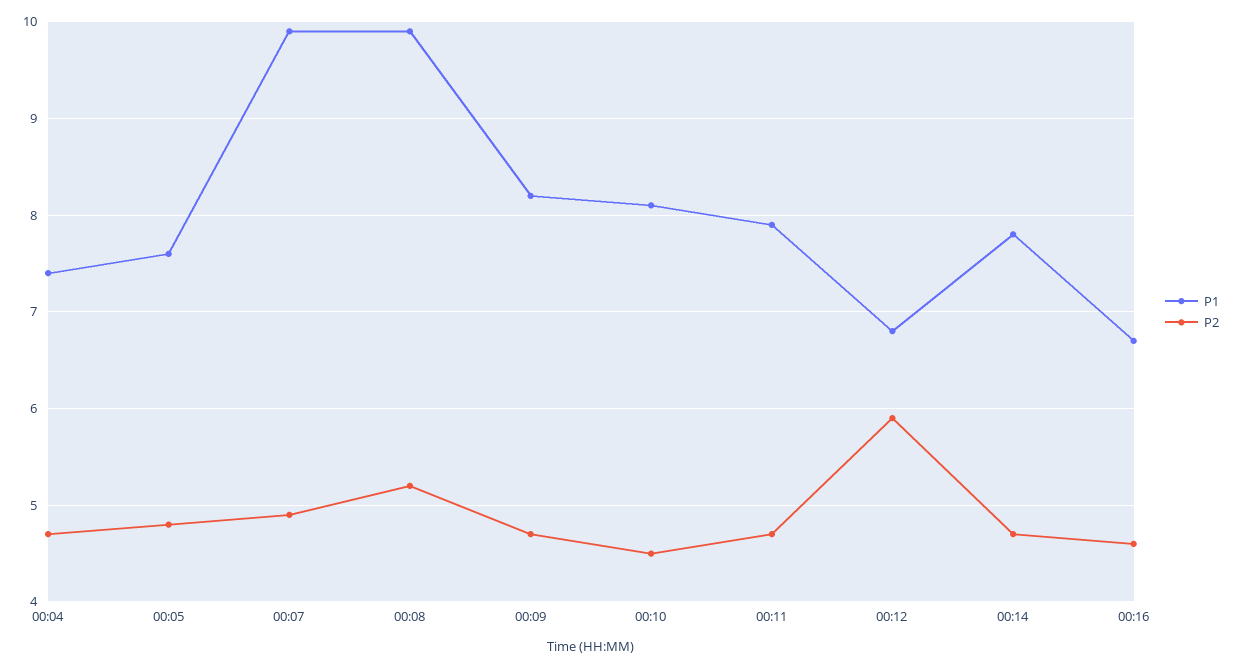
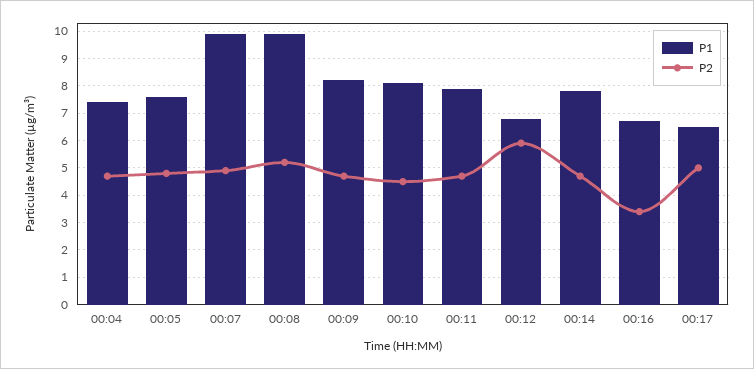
P2, 00:16: 4.6 -> 3.5
P1, 00:17: none -> 6.5
P2, 00:17: none -> 5

